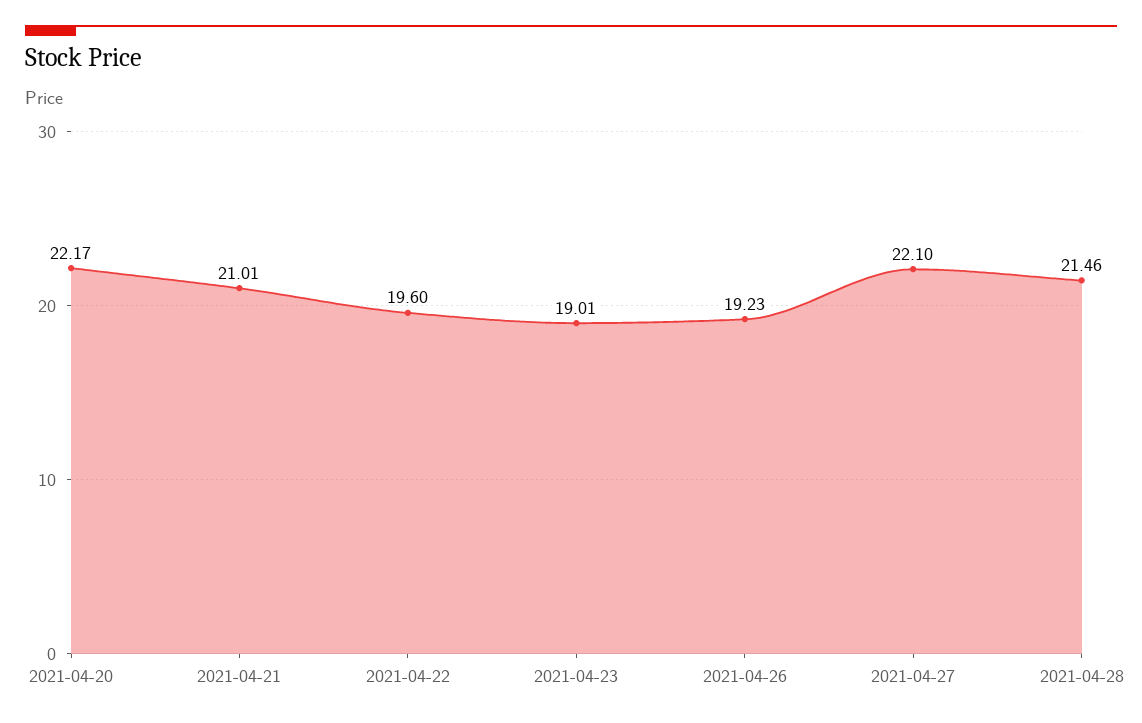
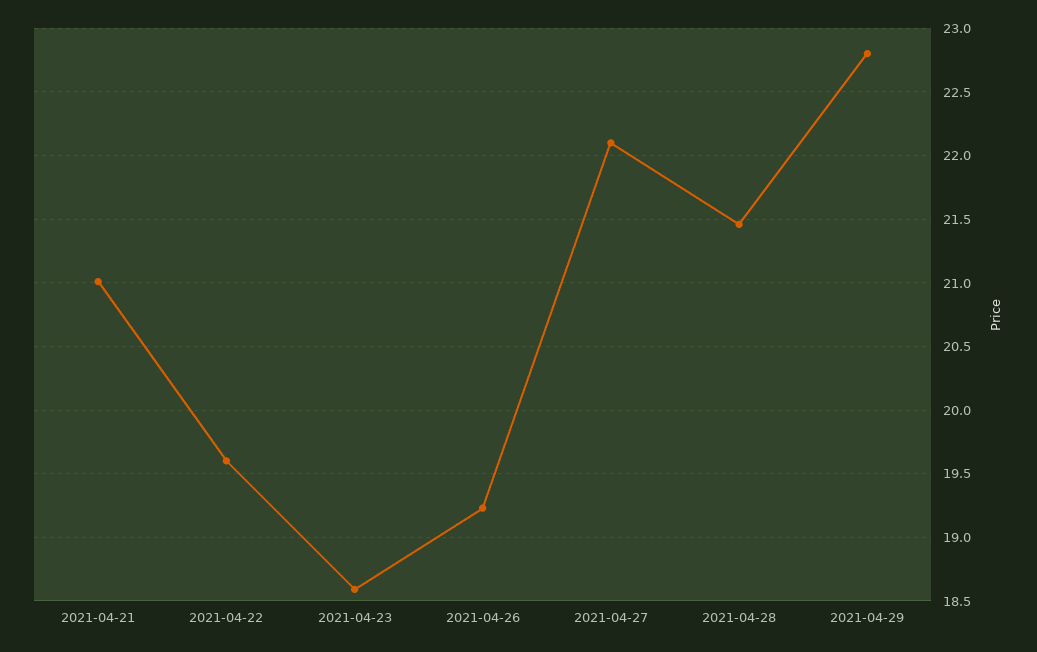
2021-04-20: 22.17 -> none
2021-04-23: 19.01 -> 18.6
2021-04-29: none -> 22.8

